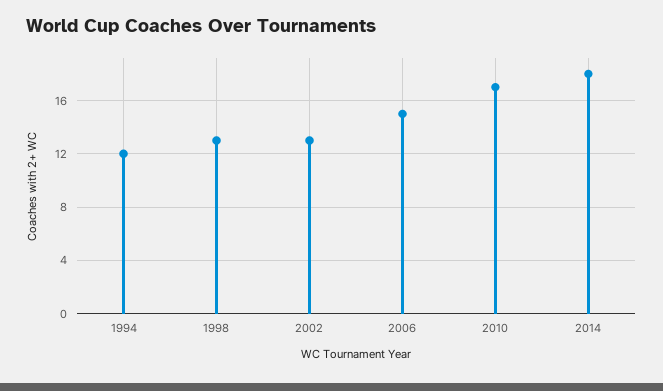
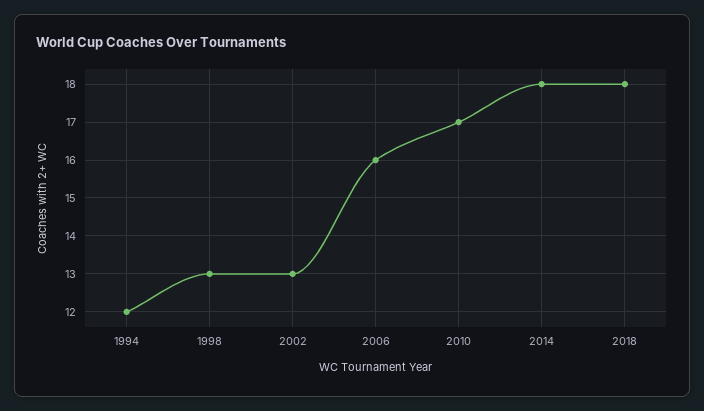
2006: 15 -> 16
2018: none -> 18

